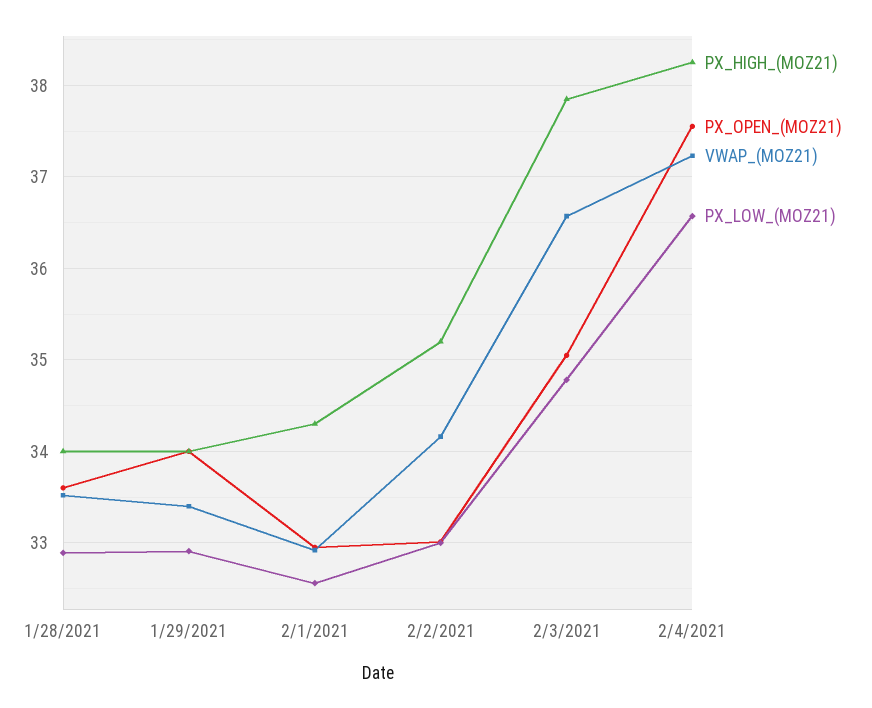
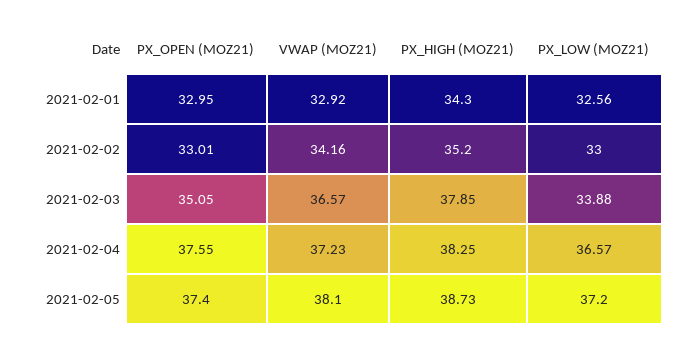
PX_HIGH_(MOZ21), 1/28/2021: 34 -> none
PX_OPEN_(MOZ21), 1/28/2021: 33.6 -> none
VWAP_(MOZ21), 1/28/2021: 33.5 -> none
PX_LOW_(MOZ21), 1/28/2021: 32.9 -> none
PX_HIGH_(MOZ21), 1/29/2021: 34 -> none
PX_OPEN_(MOZ21), 1/29/2021: 34 -> none
VWAP_(MOZ21), 1/29/2021: 33.4 -> none
PX_LOW_(MOZ21), 1/29/2021: 32.9 -> none
PX_LOW_(MOZ21), 2/3/2021: 34.8 -> 33.88
PX_OPEN_(MOZ21), 2021-02-05: none -> 37.4
VWAP_(MOZ21), 2021-02-05: none -> 38.1
PX_HIGH_(MOZ21), 2021-02-05: none -> 38.73
PX_LOW_(MOZ21), 2021-02-05: none -> 37.2

